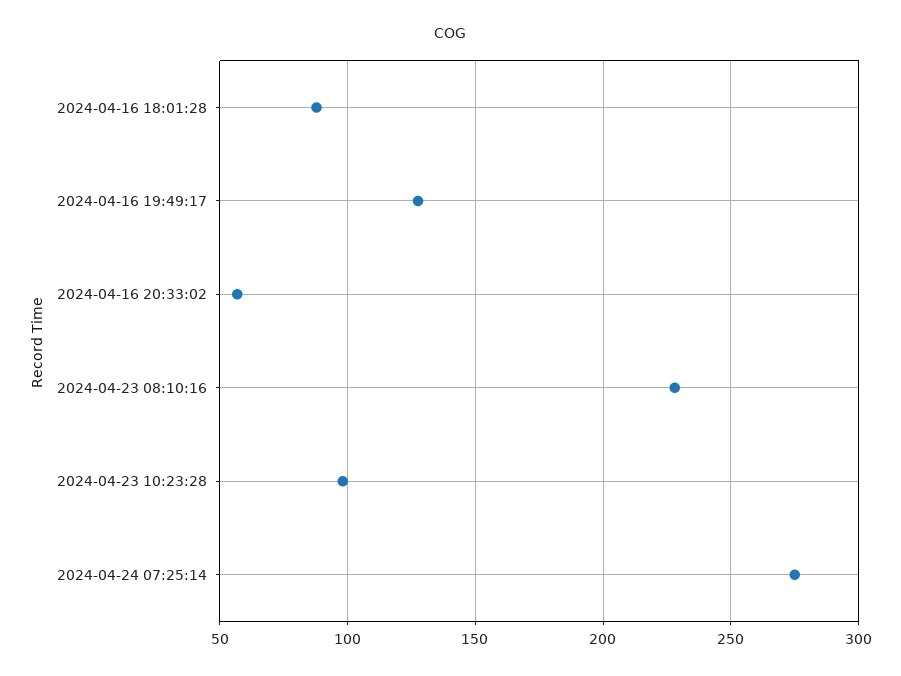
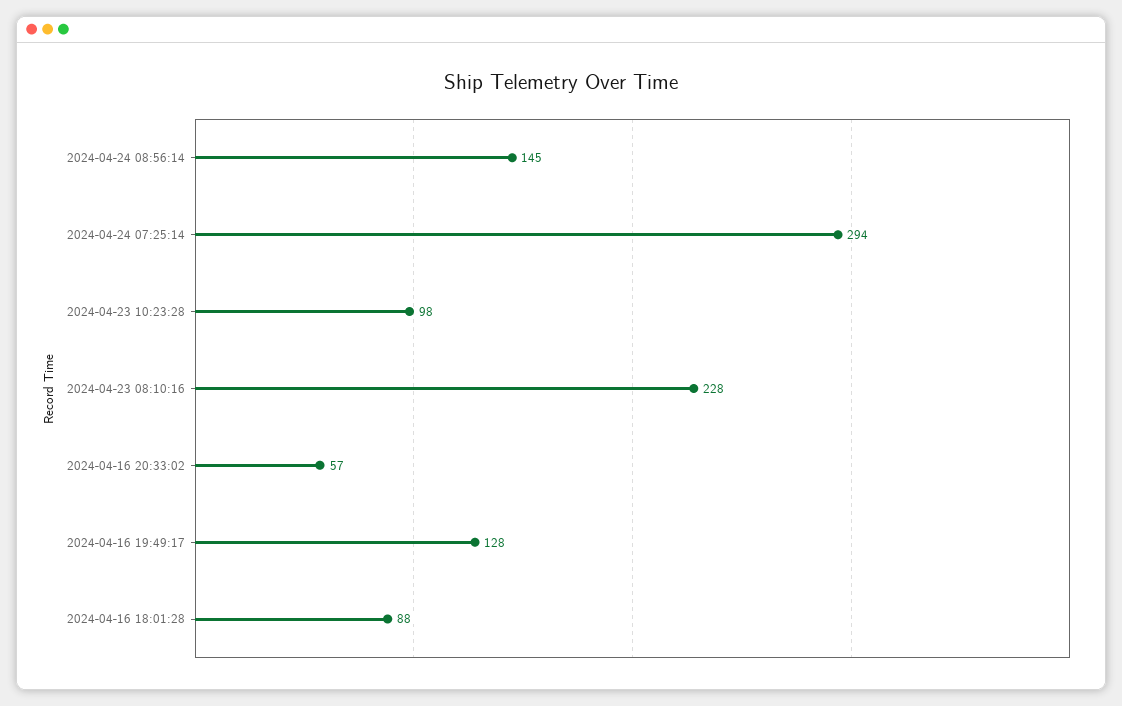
2024-04-24 07:25:14: 275 -> 294
2024-04-24 08:56:14: none -> 145

